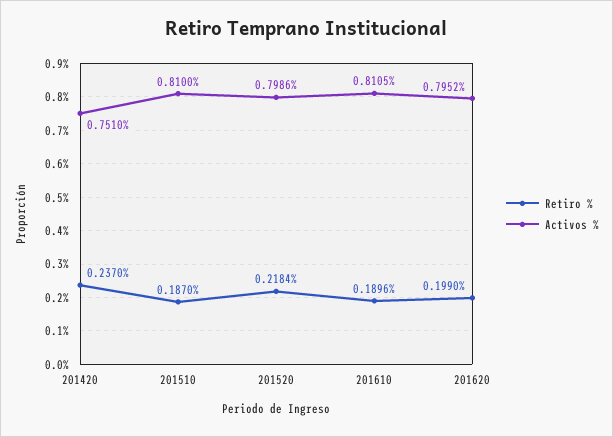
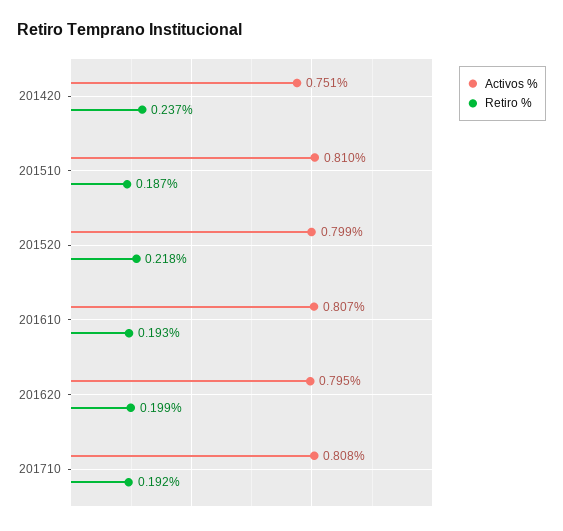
Retiro %, 201610: 0.1896 -> 0.193
Activos %, 201610: 0.8105 -> 0.807
Activos %, 201710: none -> 0.808
Retiro %, 201710: none -> 0.192

